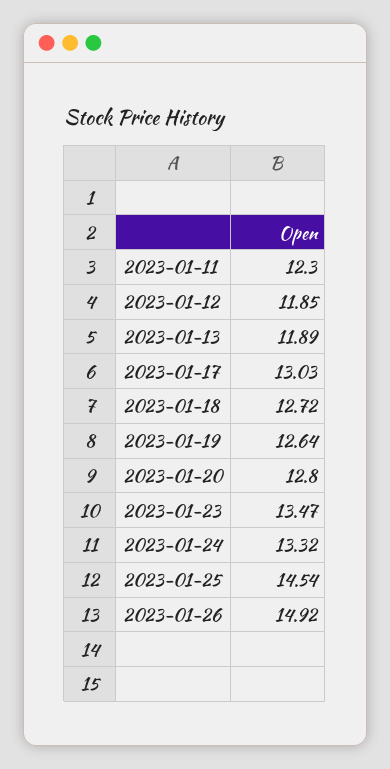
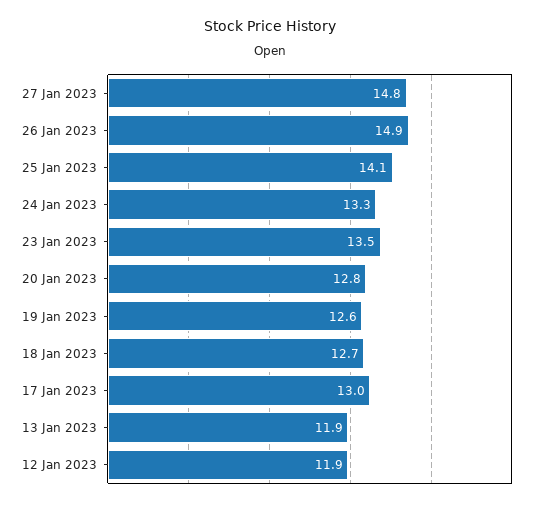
2023-01-11: 12.3 -> none
2023-01-25: 14.54 -> 14.1
27 Jan 2023: none -> 14.8

